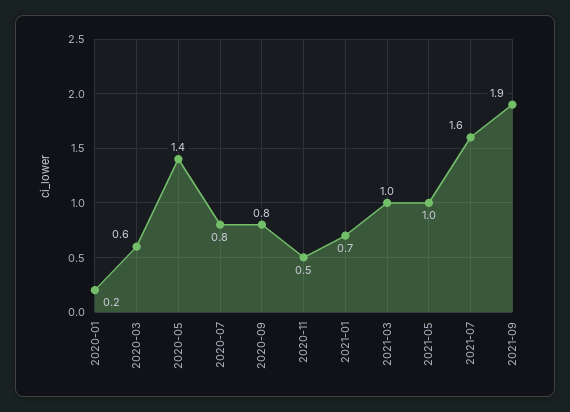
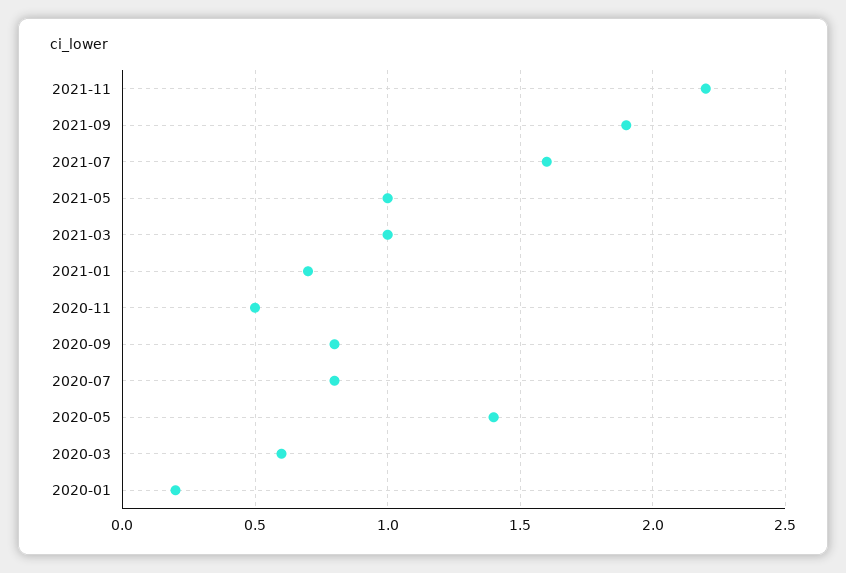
2021-11: none -> 2.2

